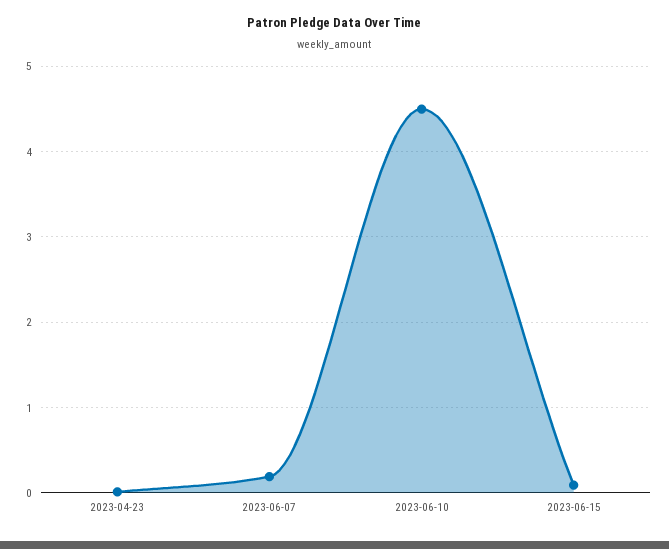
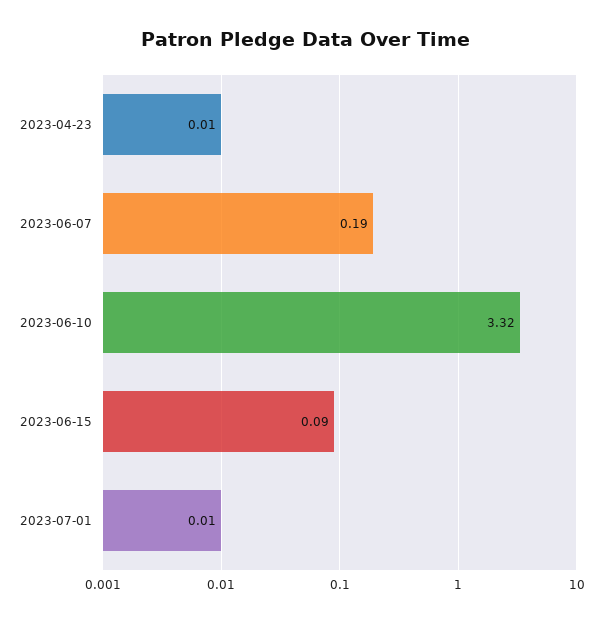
2023-06-10: 4.5 -> 3.32
2023-07-01: none -> 0.01

